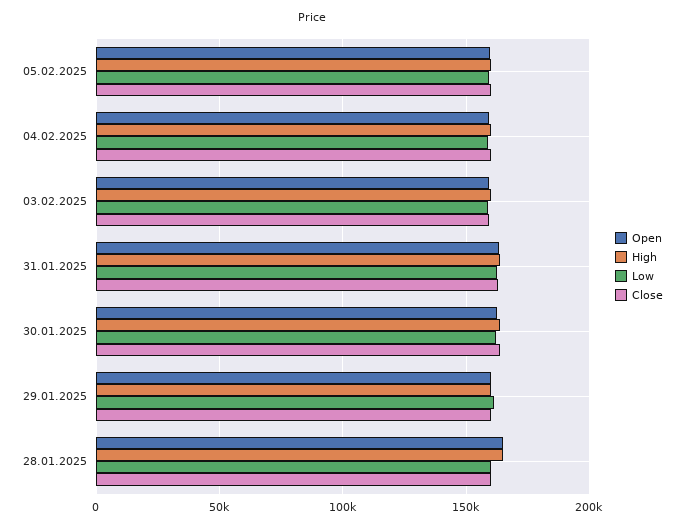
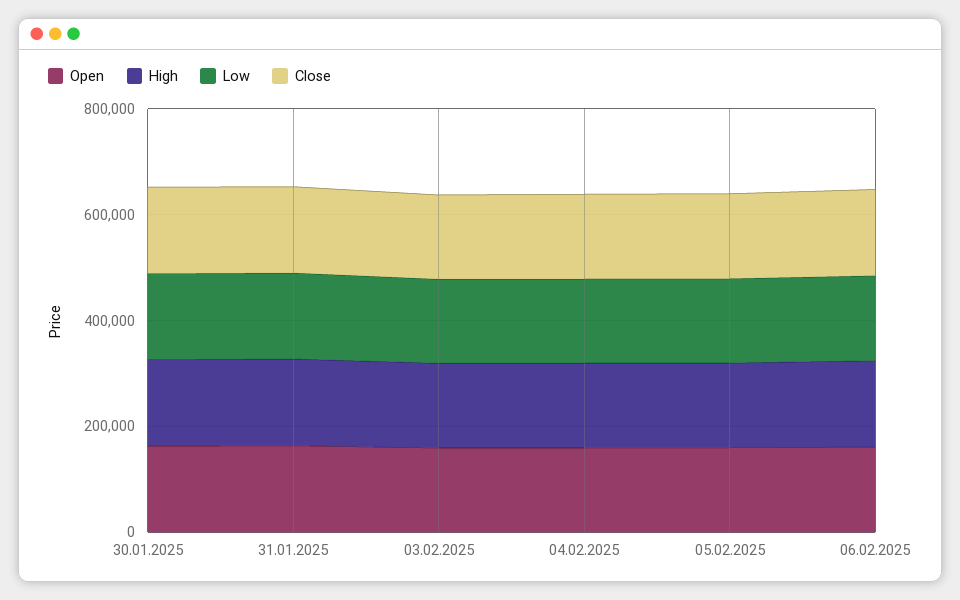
Open, 29.01.2025: 160000 -> none
High, 29.01.2025: 160000 -> none
Low, 29.01.2025: 160000 -> none
Close, 29.01.2025: 160000 -> none
Open, 28.01.2025: 165000 -> none
High, 28.01.2025: 165000 -> none
Low, 28.01.2025: 160000 -> none
Close, 28.01.2025: 160000 -> none
Open, 06.02.2025: none -> 150000
High, 06.02.2025: none -> 150000
Low, 06.02.2025: none -> 150000
Close, 06.02.2025: none -> 150000

